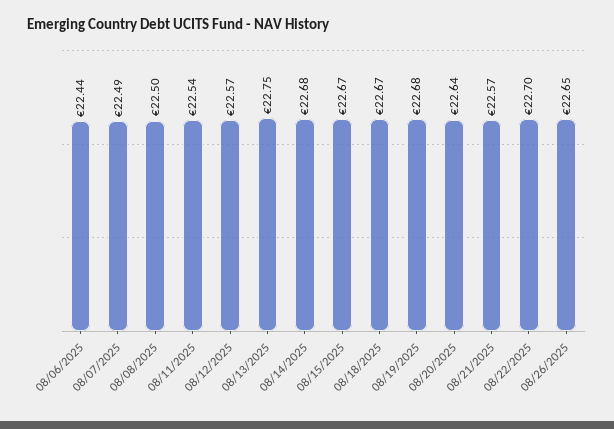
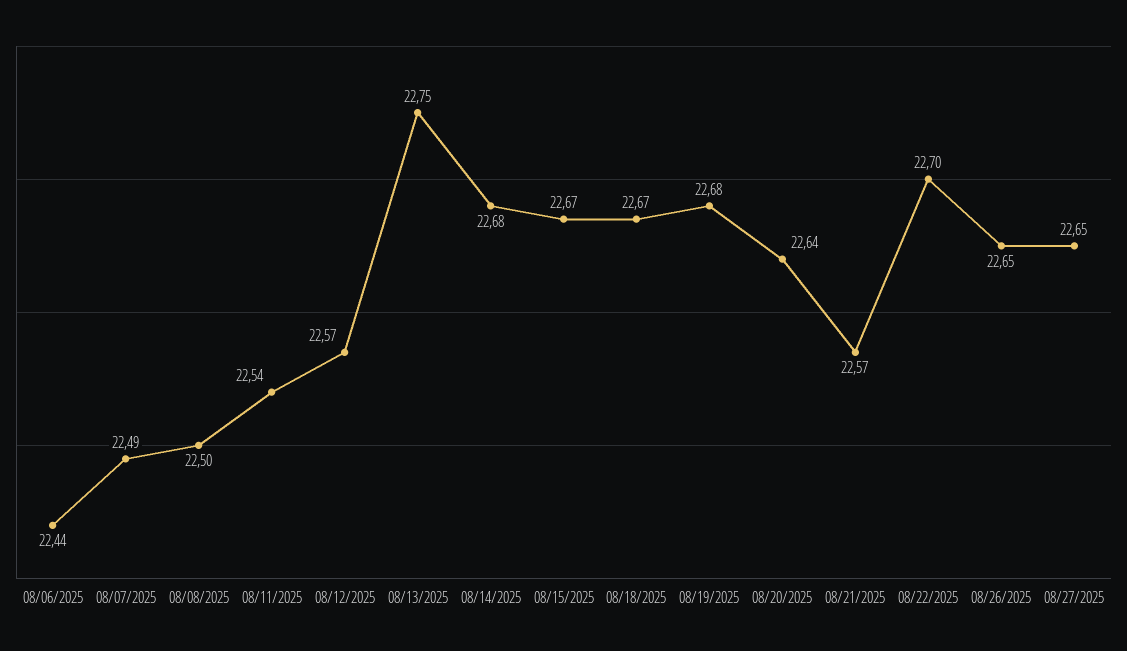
08/27/2025: none -> 22.65

